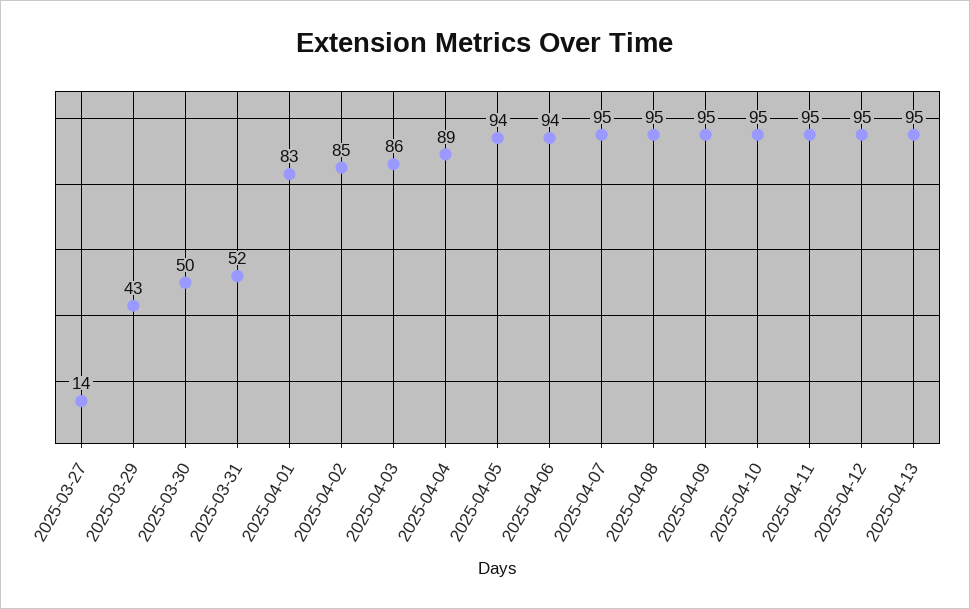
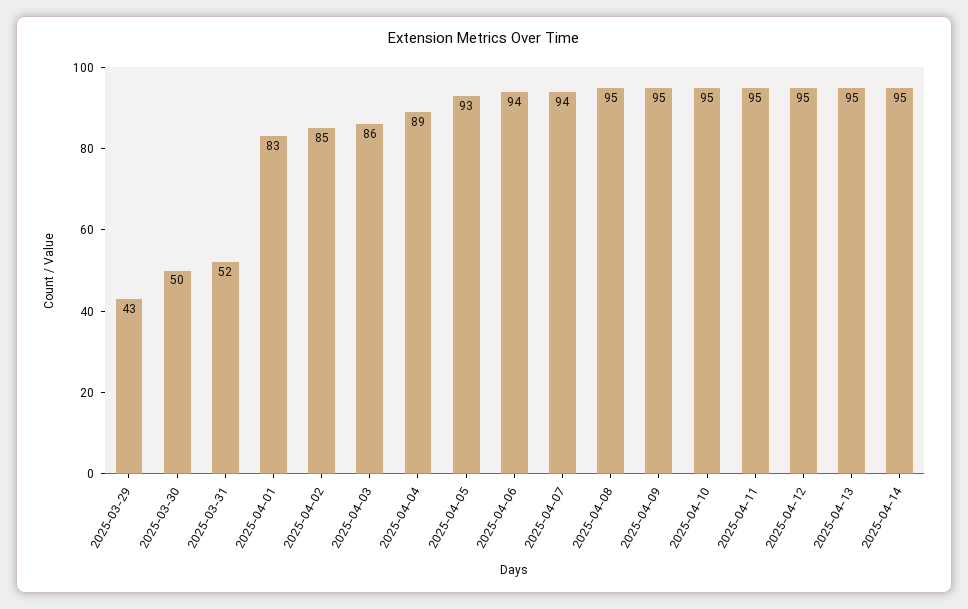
2025-03-27: 14 -> none
2025-04-05: 94 -> 93
2025-04-07: 95 -> 94
2025-04-14: none -> 95

